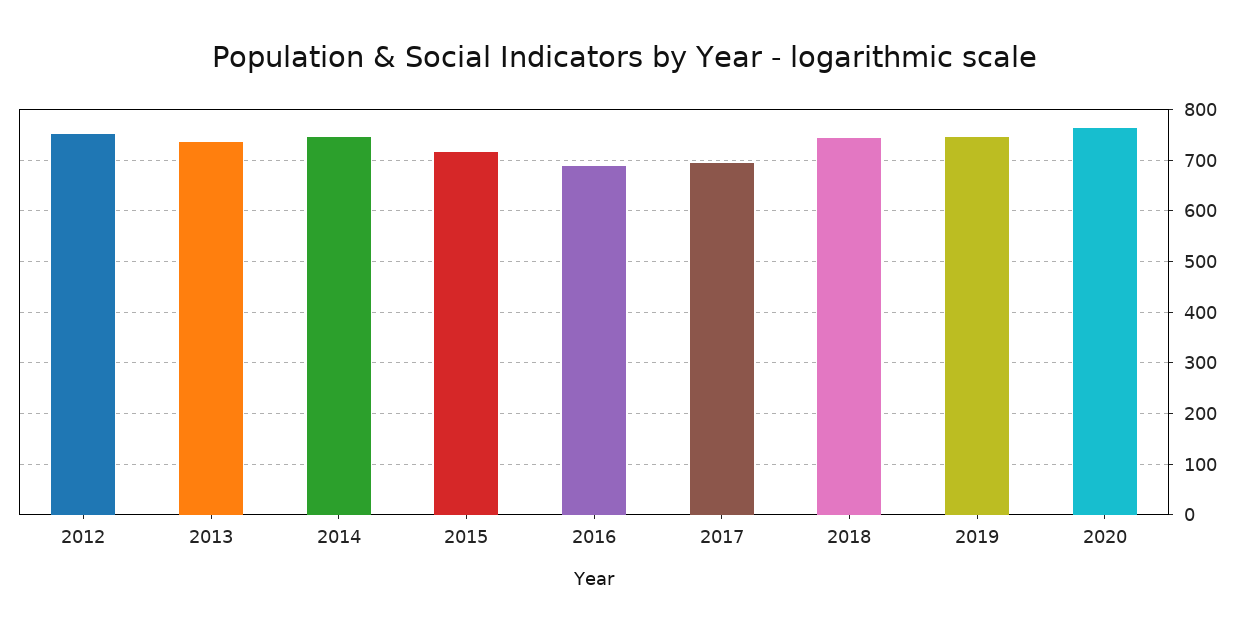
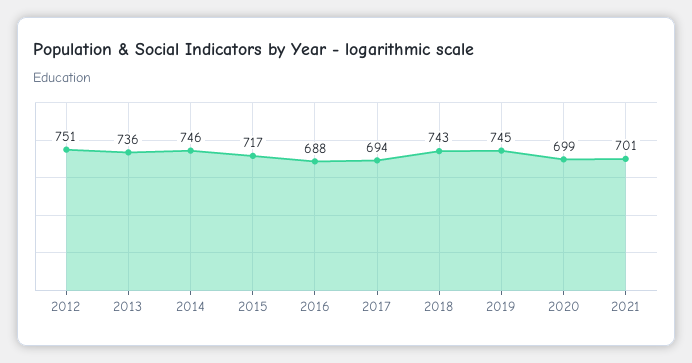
2020: 760 -> 699
2021: none -> 701

